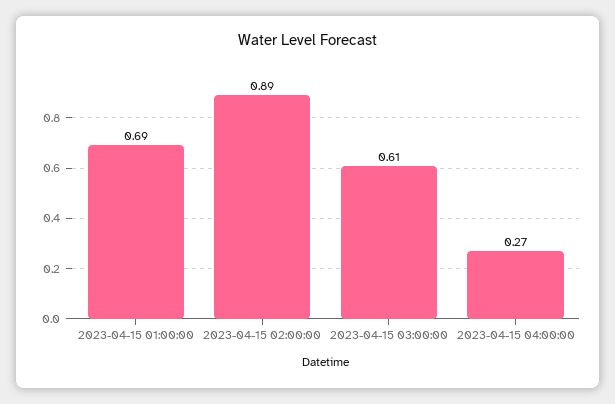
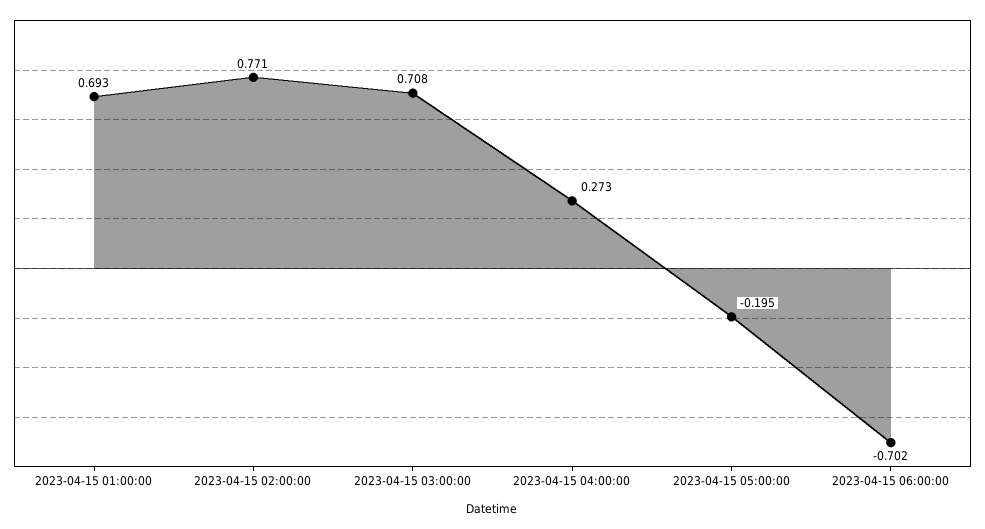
2023-04-15 02:00:00: 0.89 -> 0.771
2023-04-15 03:00:00: 0.61 -> 0.708
2023-04-15 05:00:00: none -> -0.195
2023-04-15 06:00:00: none -> -0.702

